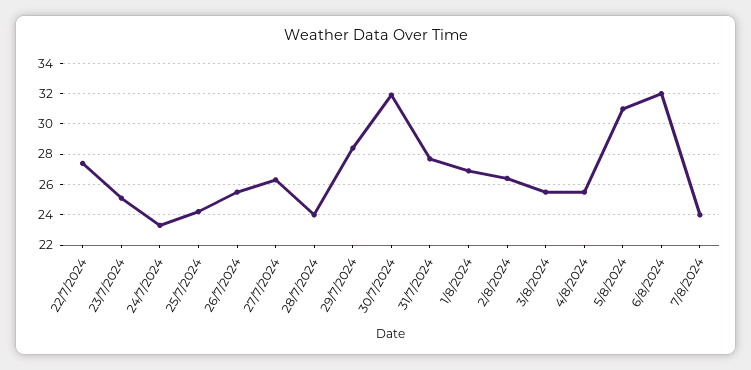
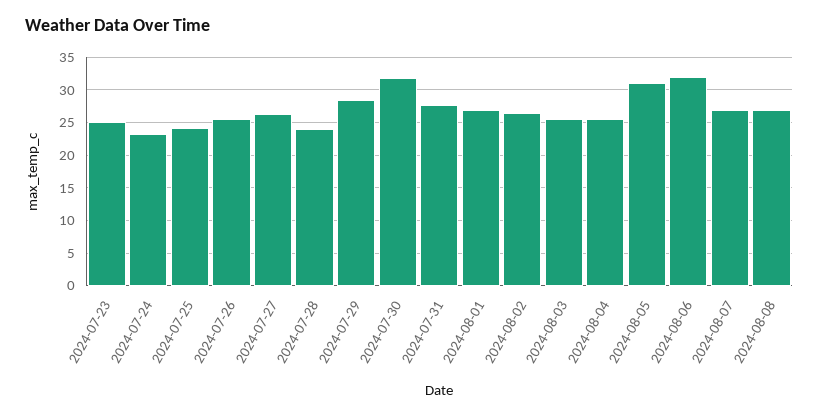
22/7/2024: 27.5 -> none
7/8/2024: 24 -> 27
2024-08-08: none -> 27

